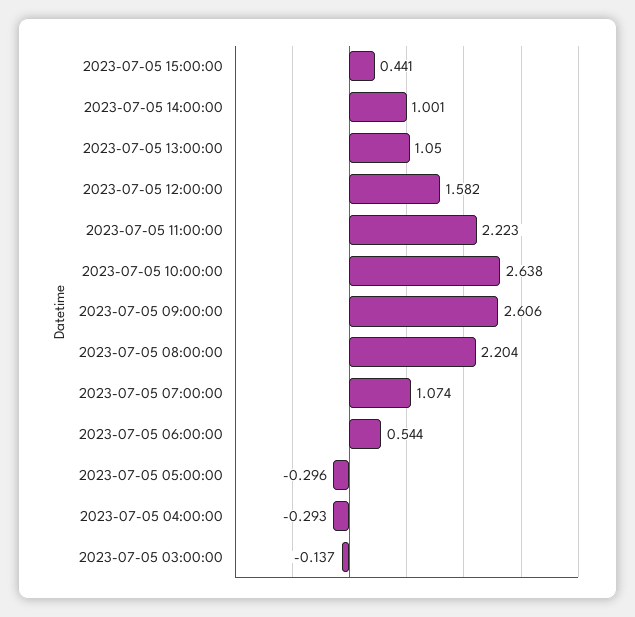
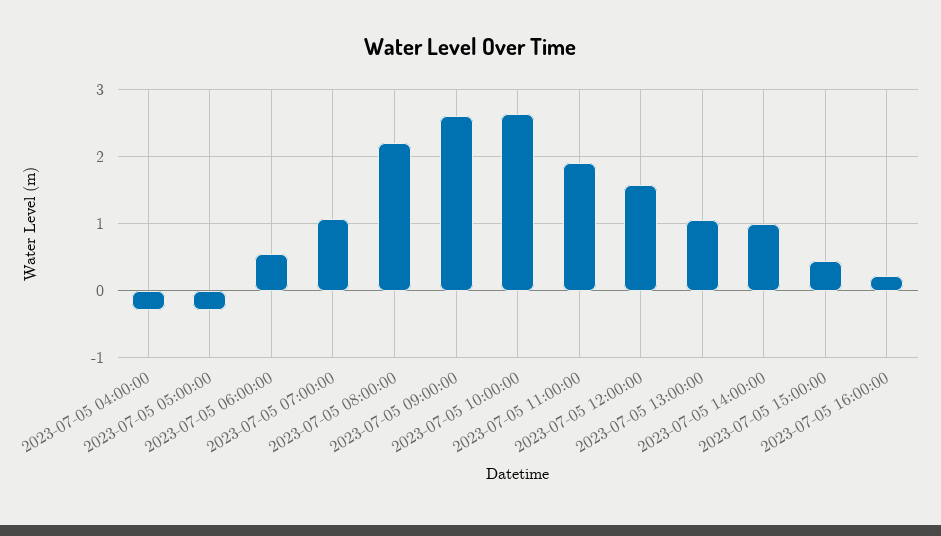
2023-07-05 11:00:00: 2.223 -> 1.9
2023-07-05 03:00:00: -0.137 -> none
2023-07-05 16:00:00: none -> 0.2

